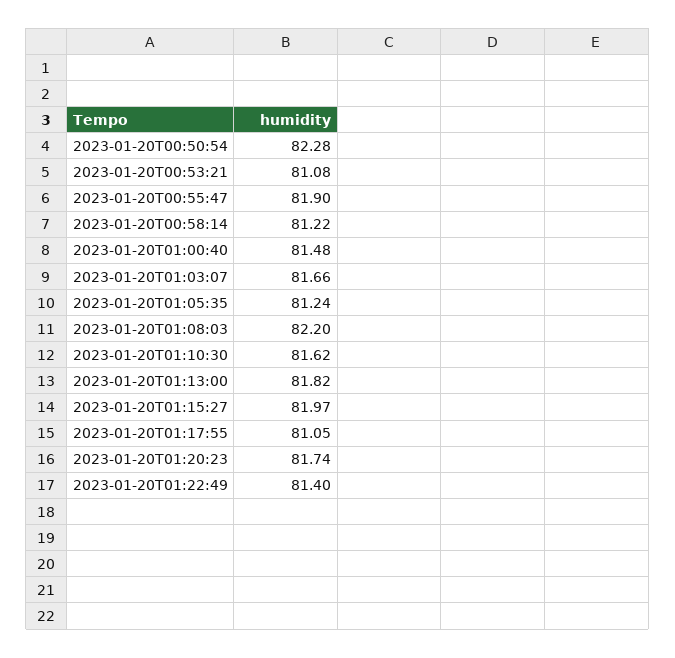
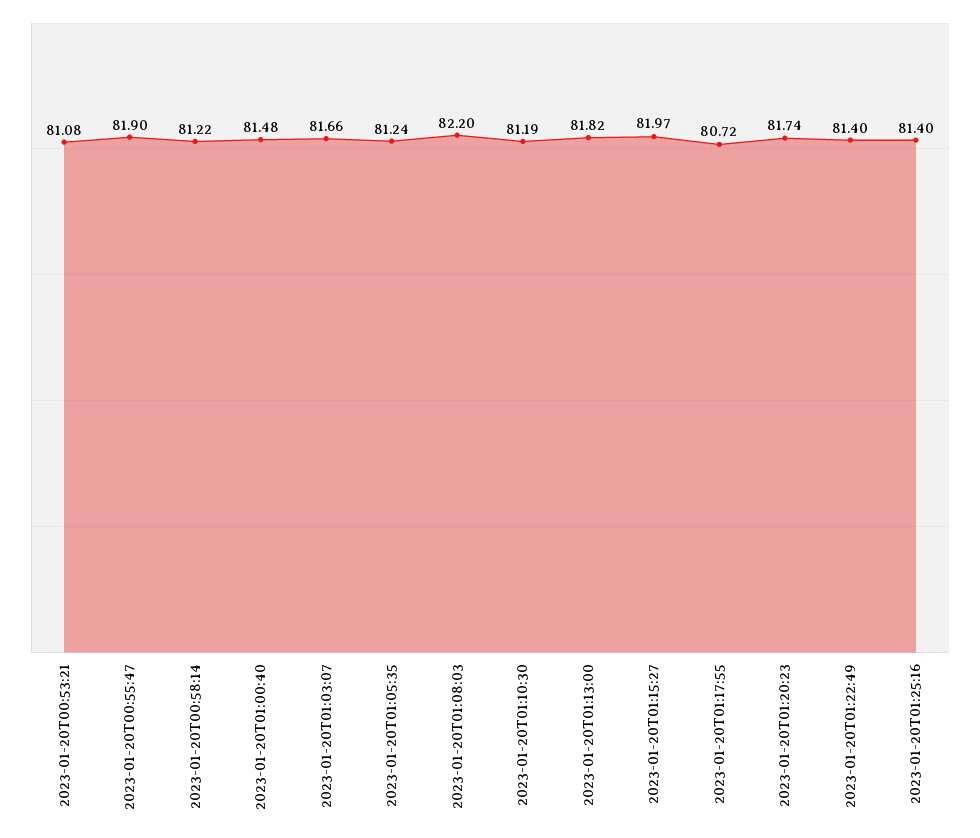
2023-01-20T00:50:54: 82.28 -> none
2023-01-20T01:10:30: 81.62 -> 81.19
2023-01-20T01:17:55: 81.05 -> 80.72
2023-01-20T01:25:16: none -> 81.4

